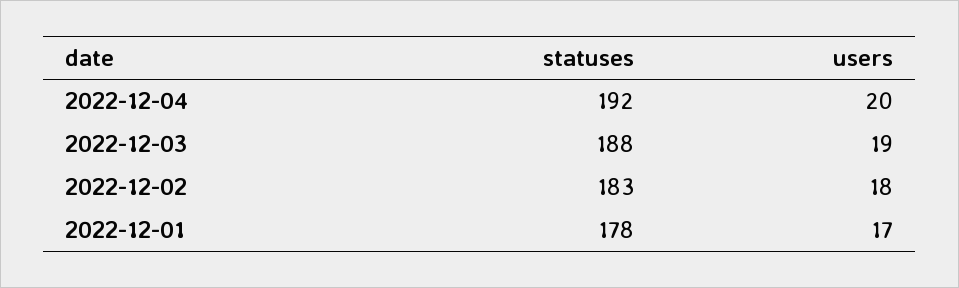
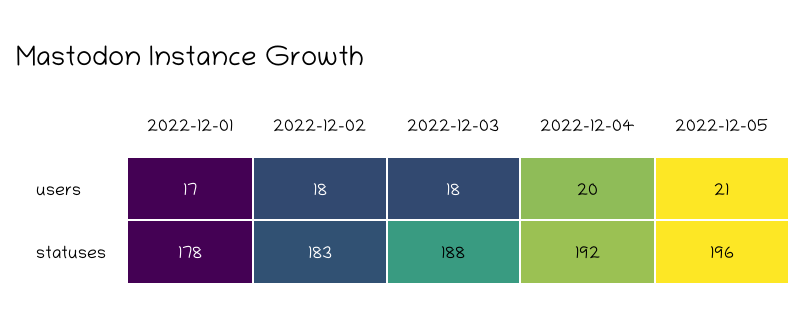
users, 2022-12-03: 19 -> 18
users, 2022-12-05: none -> 21
statuses, 2022-12-05: none -> 196

